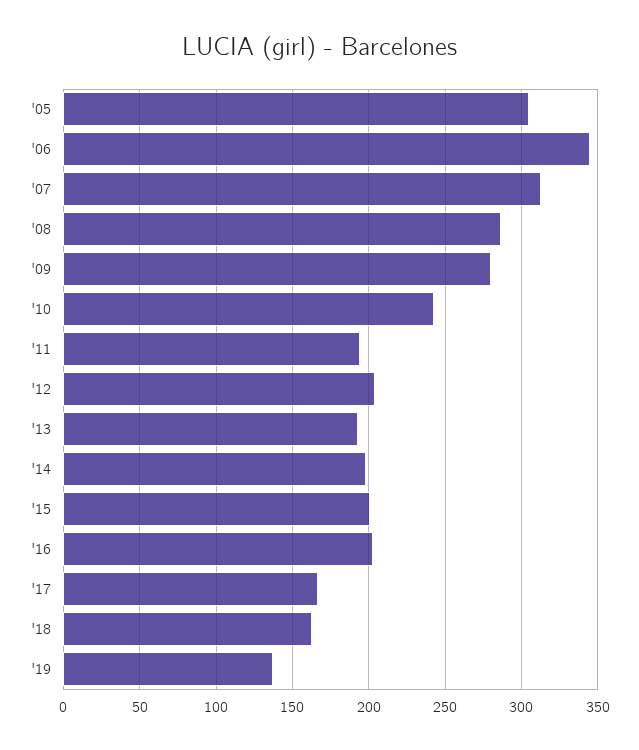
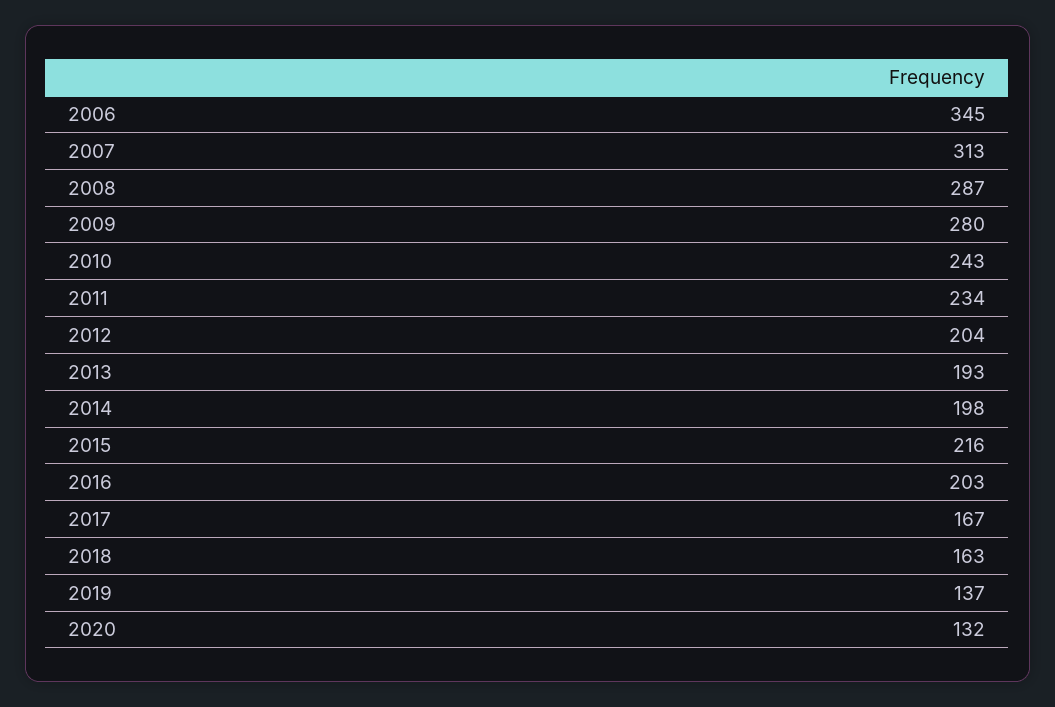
'05: 305 -> none
'11: 195 -> 234
'15: 200 -> 216
2020: none -> 132

